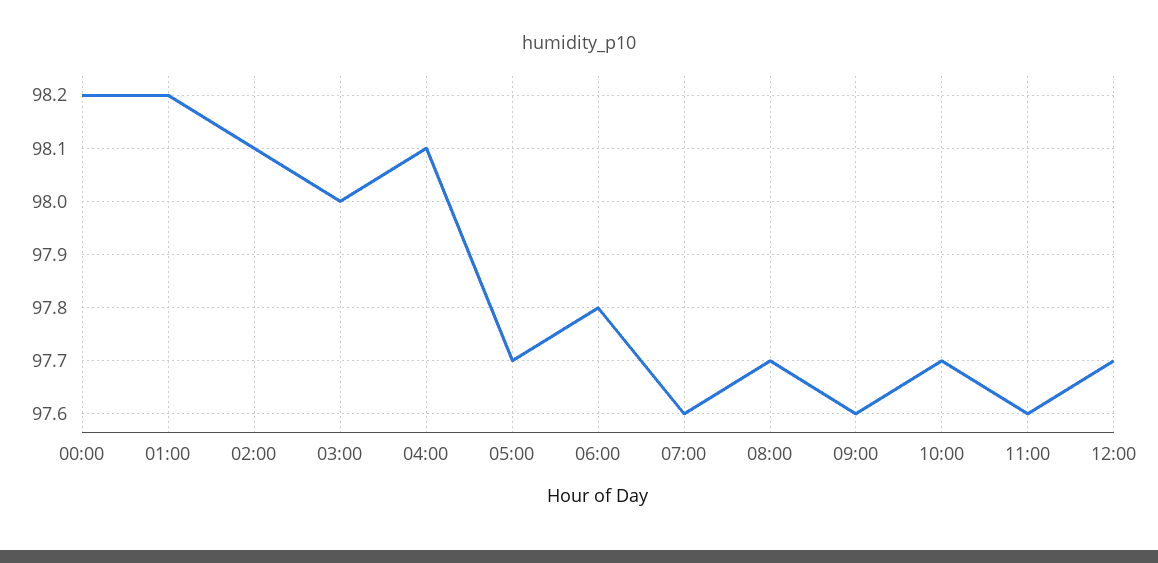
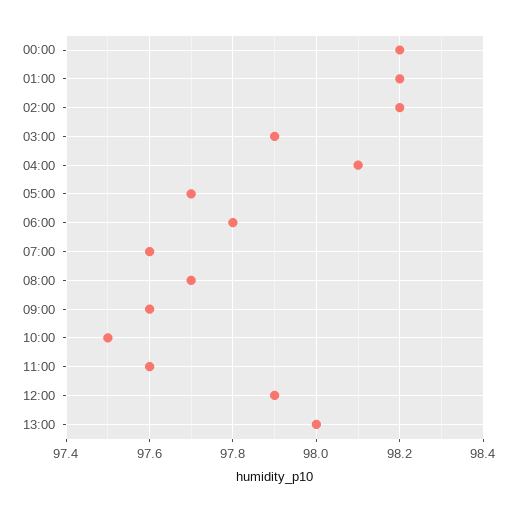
02:00: 98.1 -> 98.2
03:00: 98 -> 97.9
10:00: 97.7 -> 97.5
12:00: 97.7 -> 97.9
13:00: none -> 98

